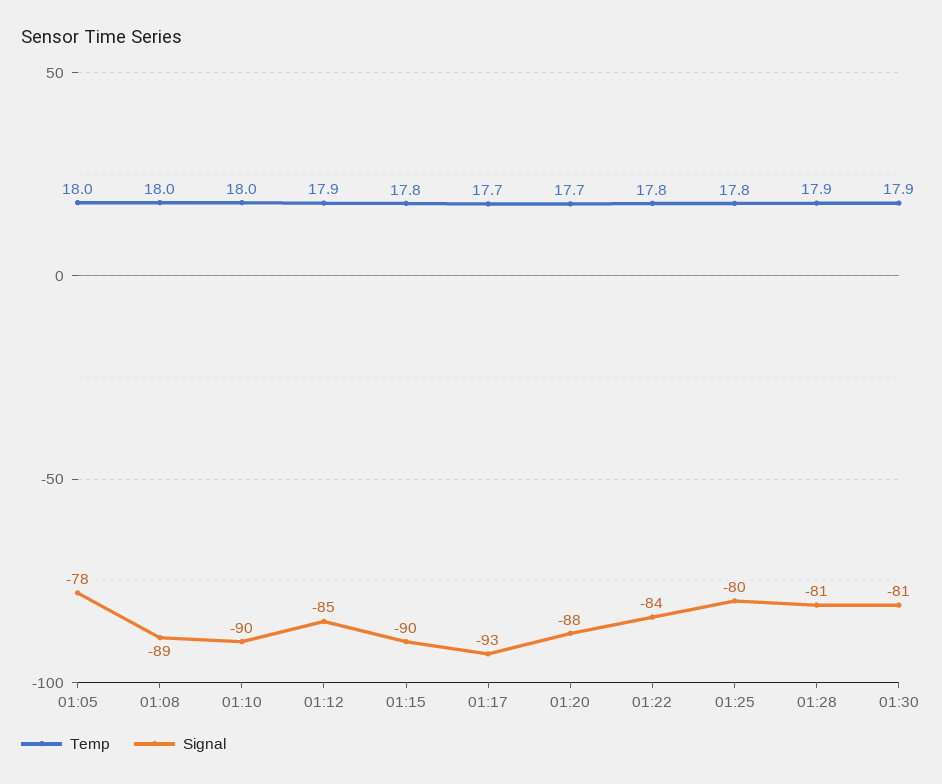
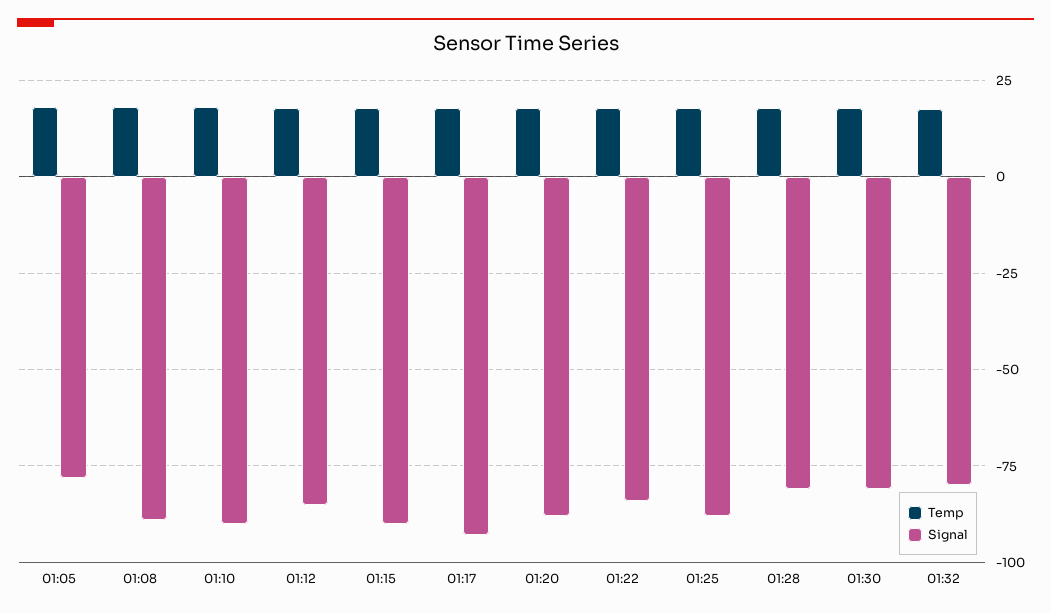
Signal, 01:25: -80 -> -87.5
Temp, 01:32: none -> 17.5
Signal, 01:32: none -> -80

